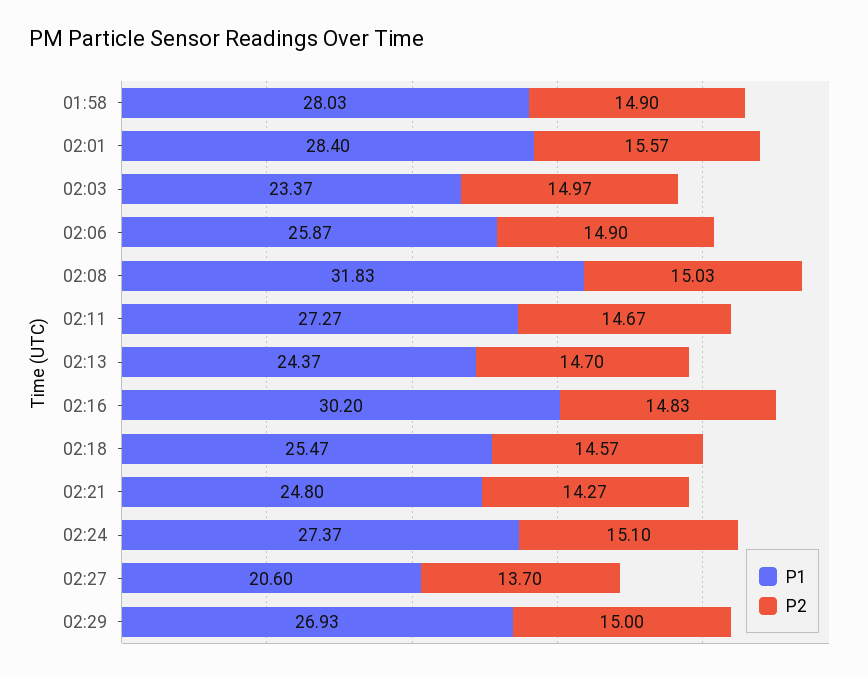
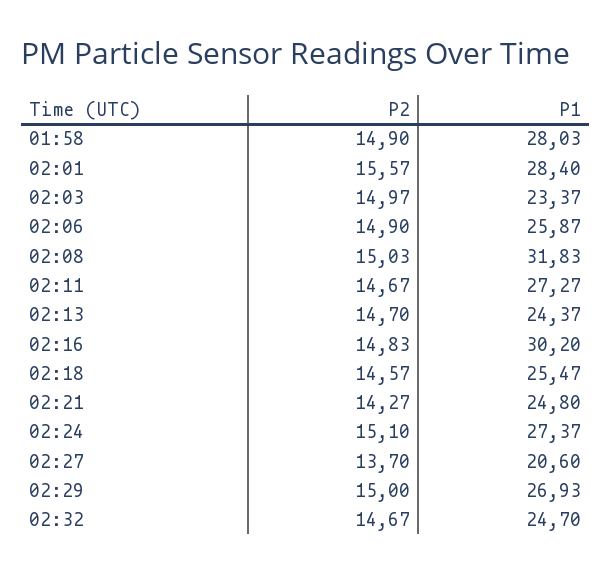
P2, 02:32: none -> 14.67
P1, 02:32: none -> 24.7

